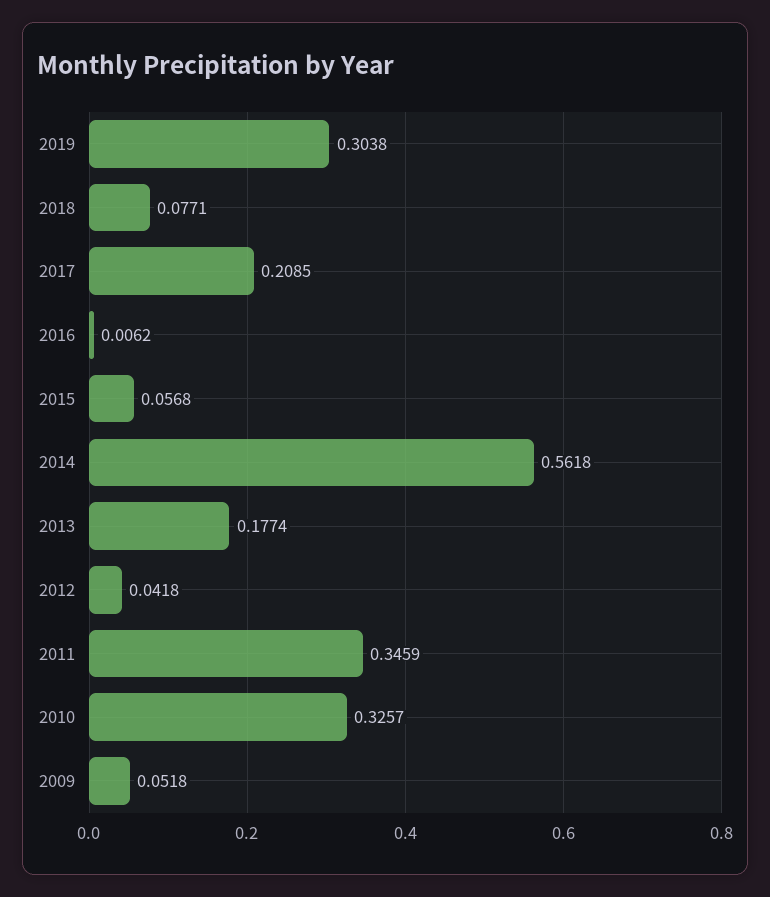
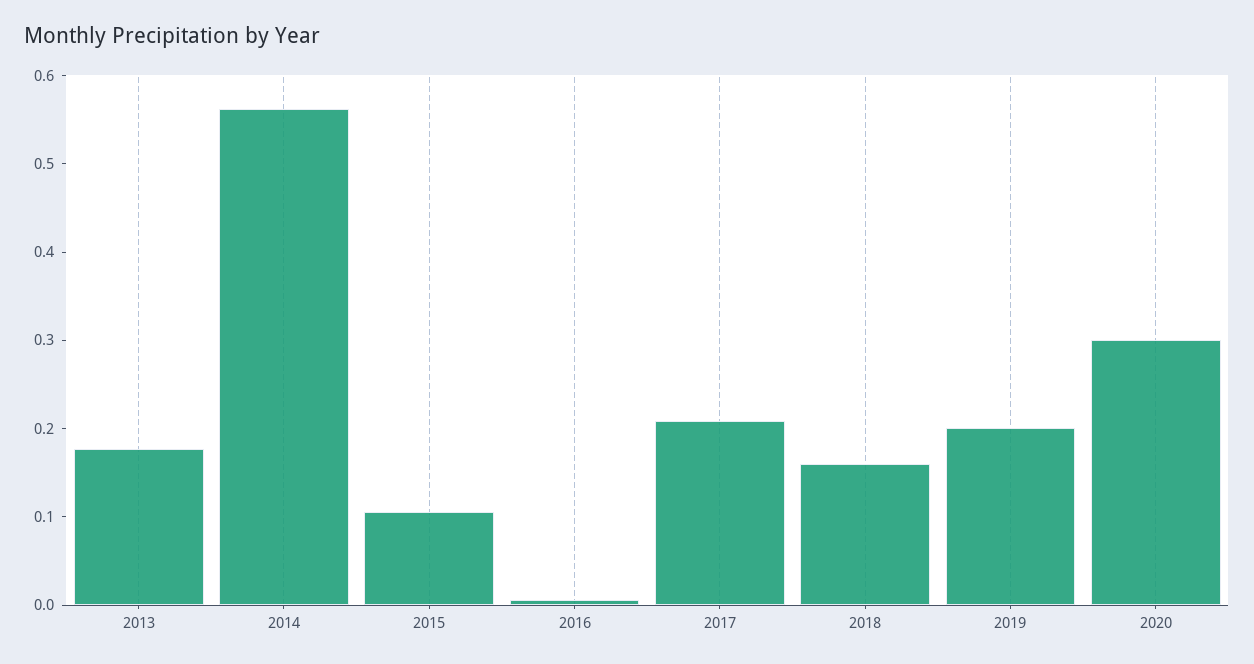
2019: 0.3038 -> 0.2
2018: 0.0771 -> 0.16
2015: 0.0568 -> 0.1
2012: 0.0418 -> none
2011: 0.3459 -> none
2010: 0.3257 -> none
2009: 0.0518 -> none
2020: none -> 0.3

